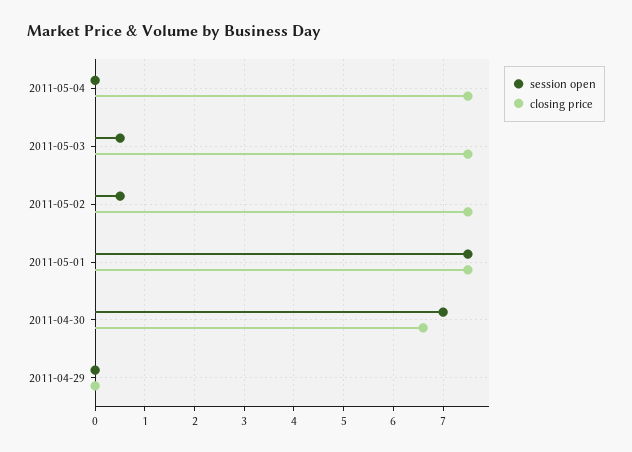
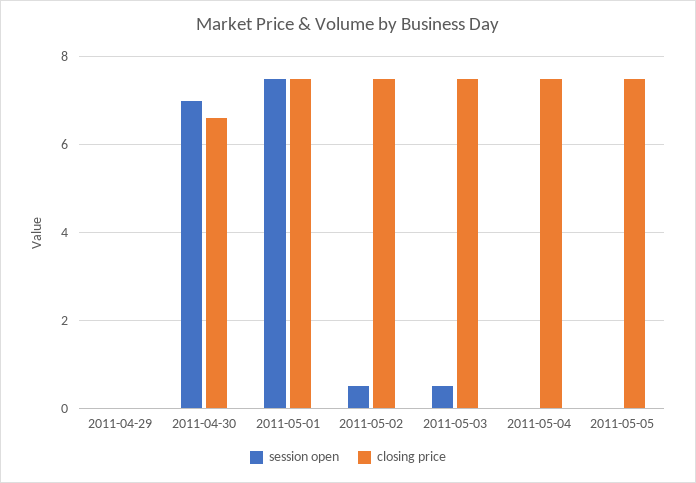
session open, 2011-05-05: none -> 0
closing price, 2011-05-05: none -> 7.5

